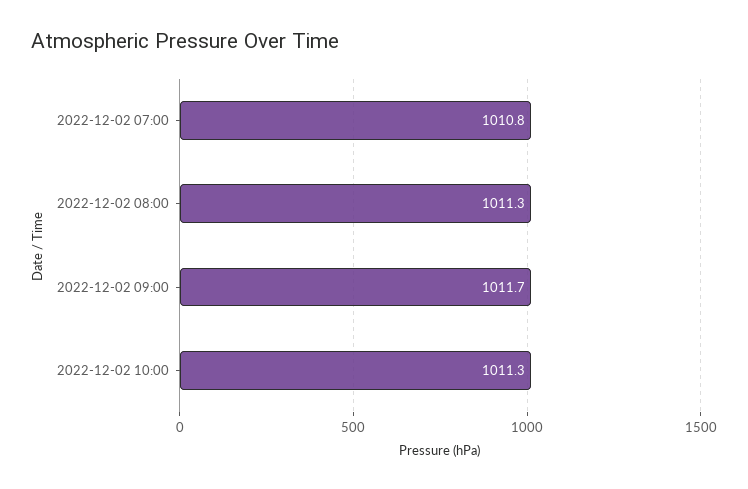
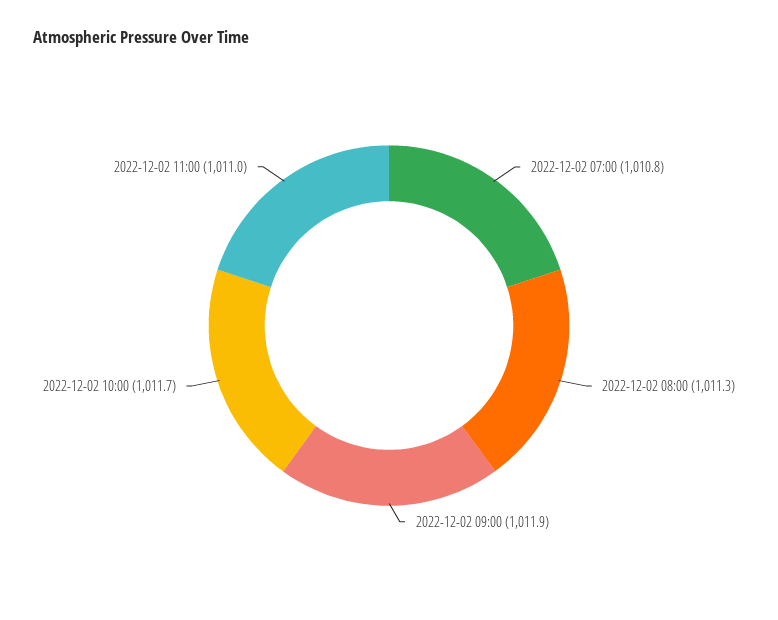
2022-12-02 09:00: 1011.7 -> 1011.9
2022-12-02 10:00: 1011.3 -> 1011.7
2022-12-02 11:00: none -> 1011

